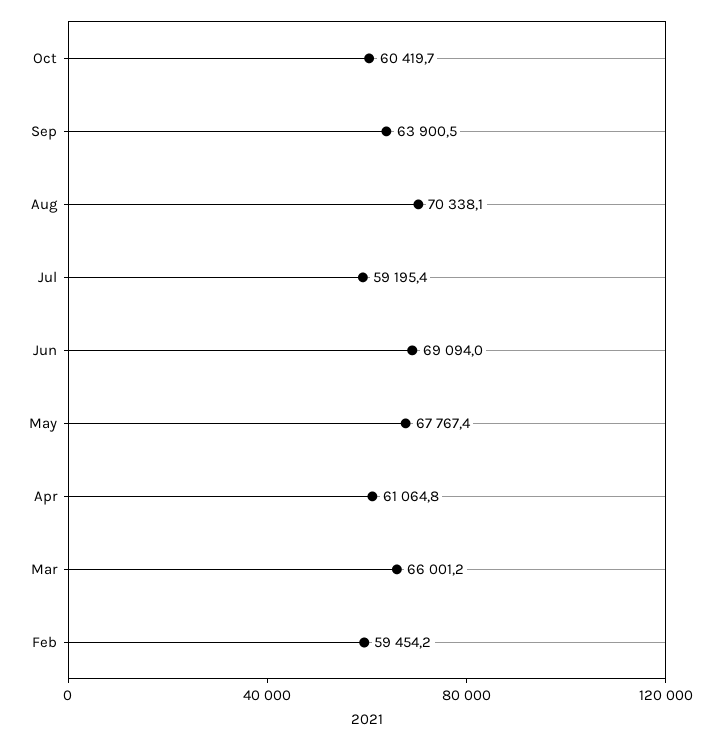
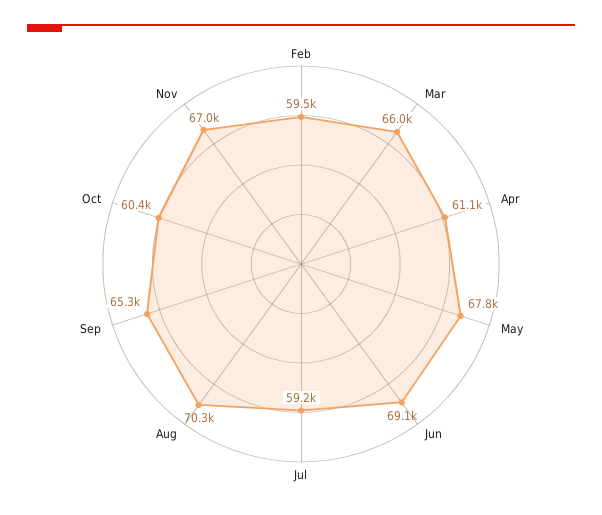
Sep: 63900.5 -> 65300
Nov: none -> 67000

